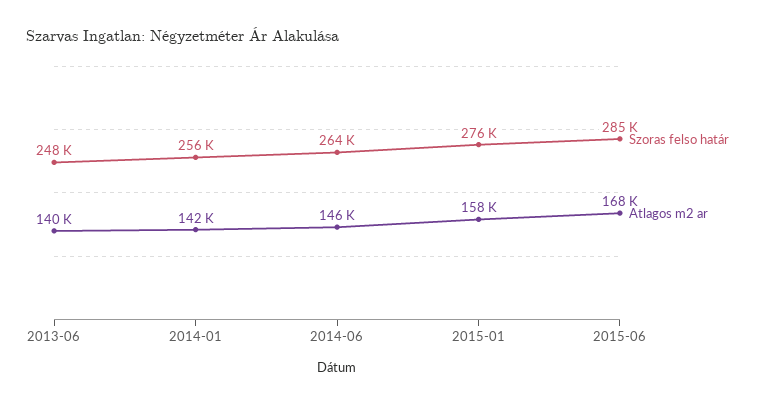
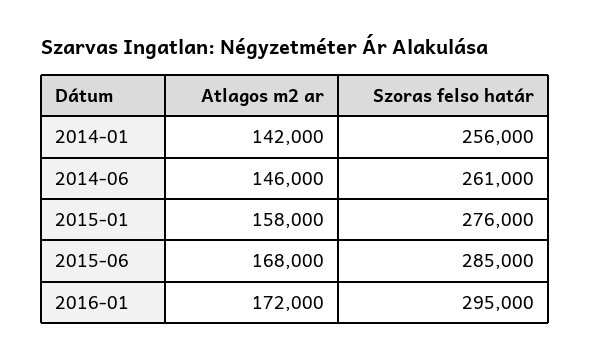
Szoras felso határ, 2013-06: 248000 -> none
Atlagos m2 ar, 2013-06: 140000 -> none
Szoras felso határ, 2014-06: 264000 -> 261000
Atlagos m2 ar, 2016-01: none -> 172000
Szoras felso határ, 2016-01: none -> 295000

